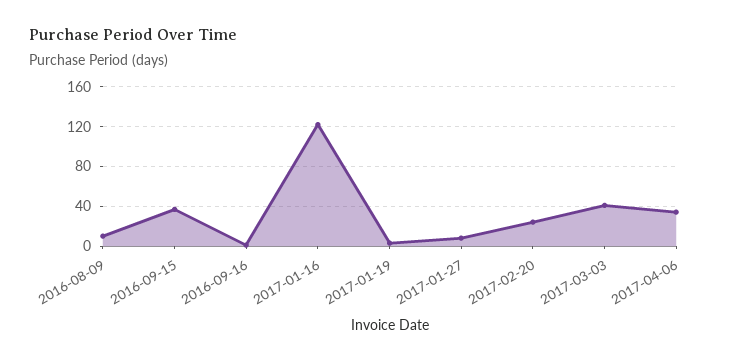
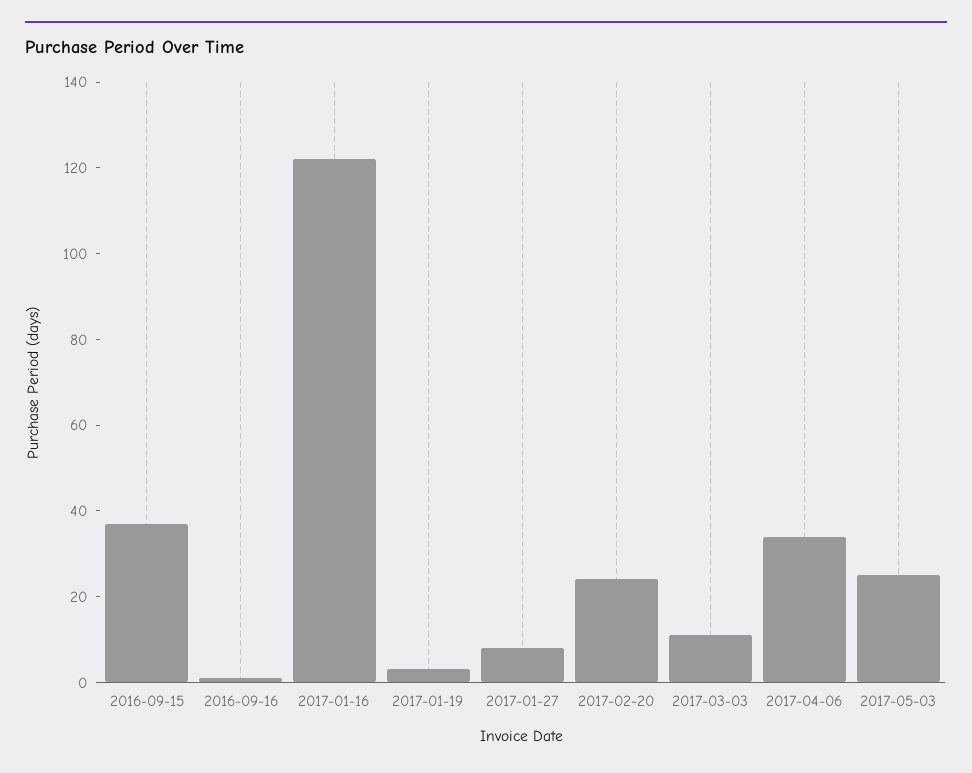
2016-08-09: 10 -> none
2017-03-03: 40 -> 10
2017-05-03: none -> 25

